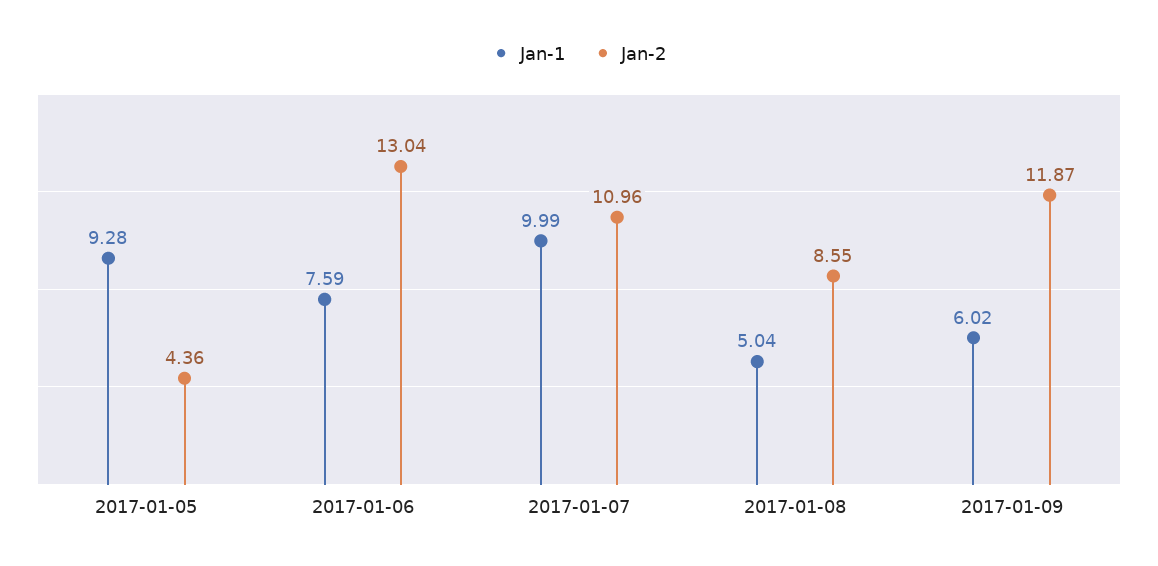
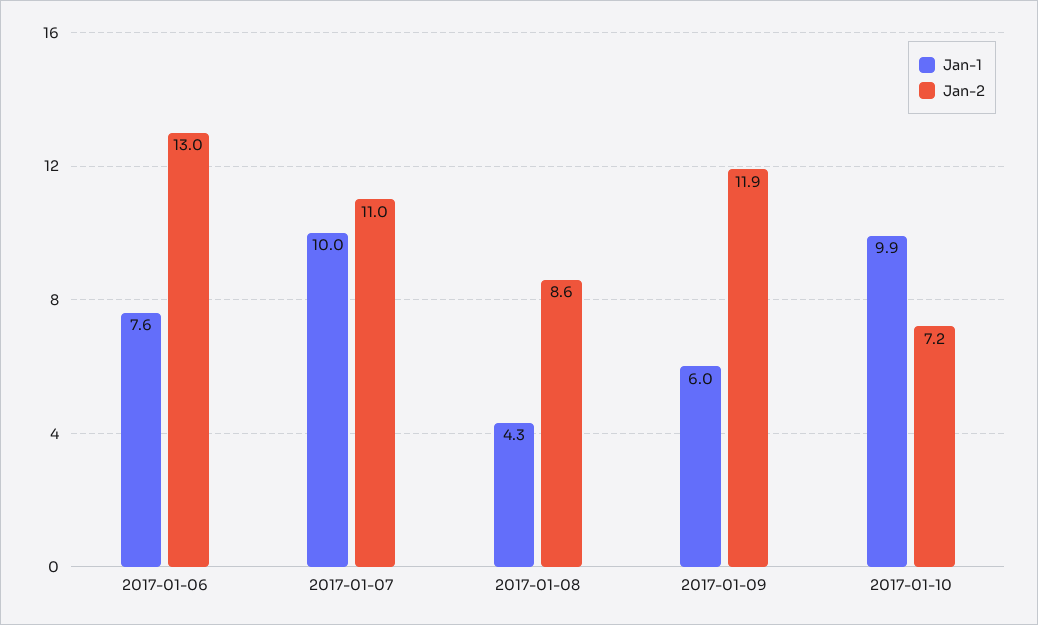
Jan-1, 2017-01-05: 9.28 -> none
Jan-2, 2017-01-05: 4.36 -> none
Jan-1, 2017-01-08: 5.04 -> 4.3
Jan-1, 2017-01-10: none -> 9.9
Jan-2, 2017-01-10: none -> 7.2

